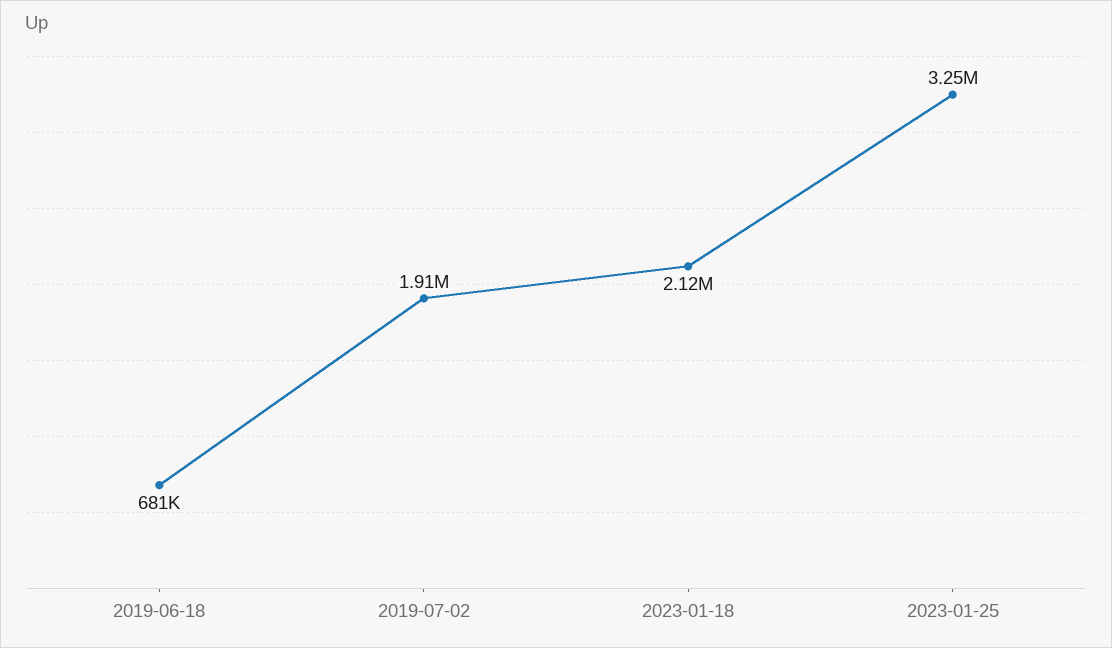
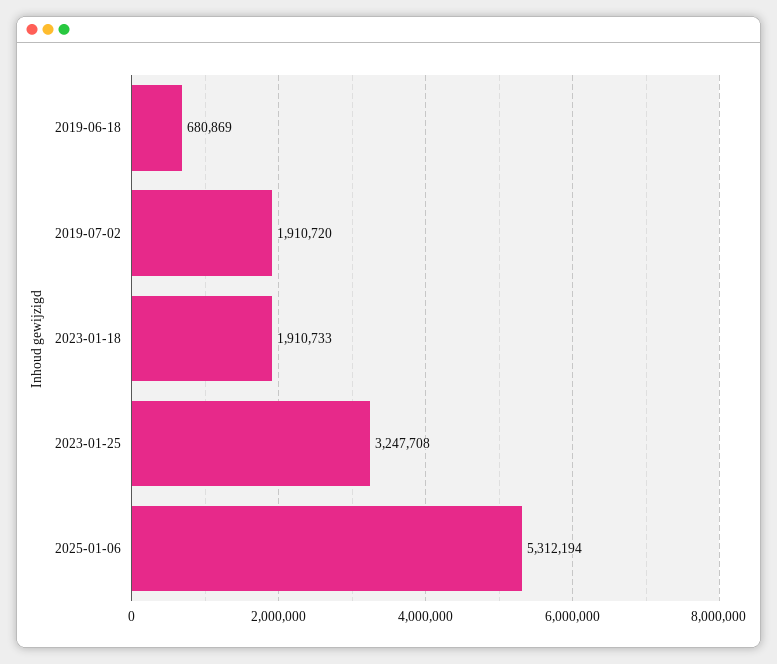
2023-01-18: 2120000 -> 1910733
2025-01-06: none -> 5312194

